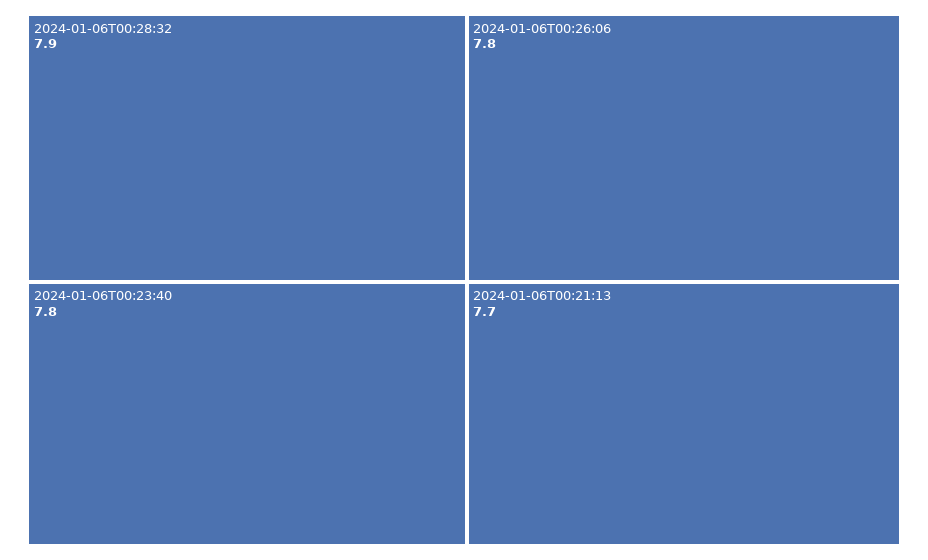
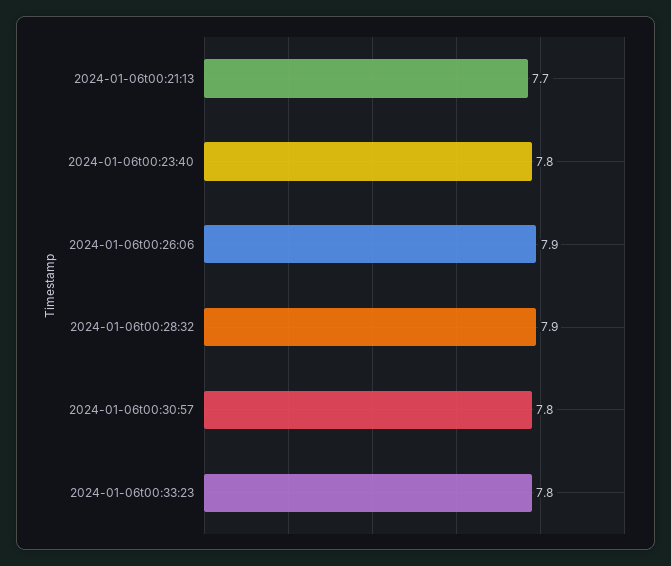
2024-01-06T00:26:06: 7.8 -> 7.9
2024-01-06t00:30:57: none -> 7.8
2024-01-06t00:33:23: none -> 7.8

